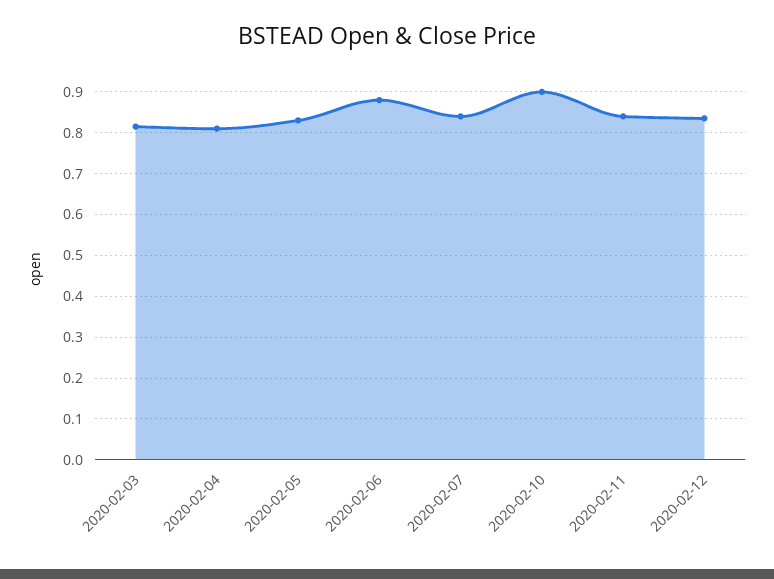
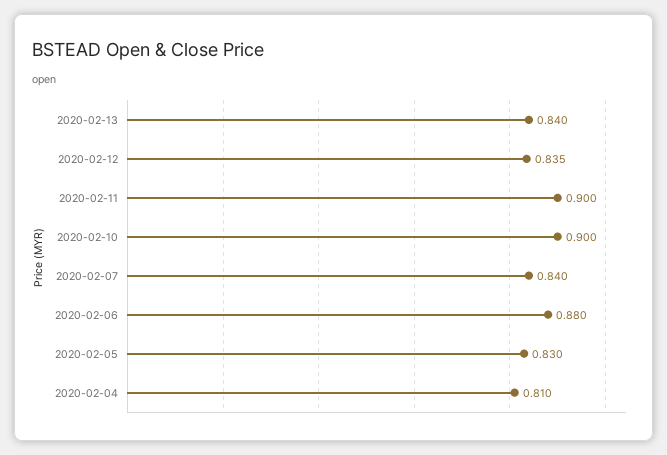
2020-02-03: 0.82 -> none
2020-02-11: 0.84 -> 0.9
2020-02-13: none -> 0.84

